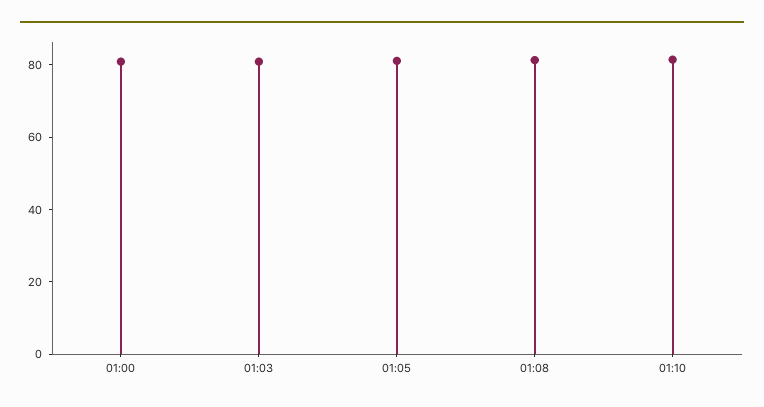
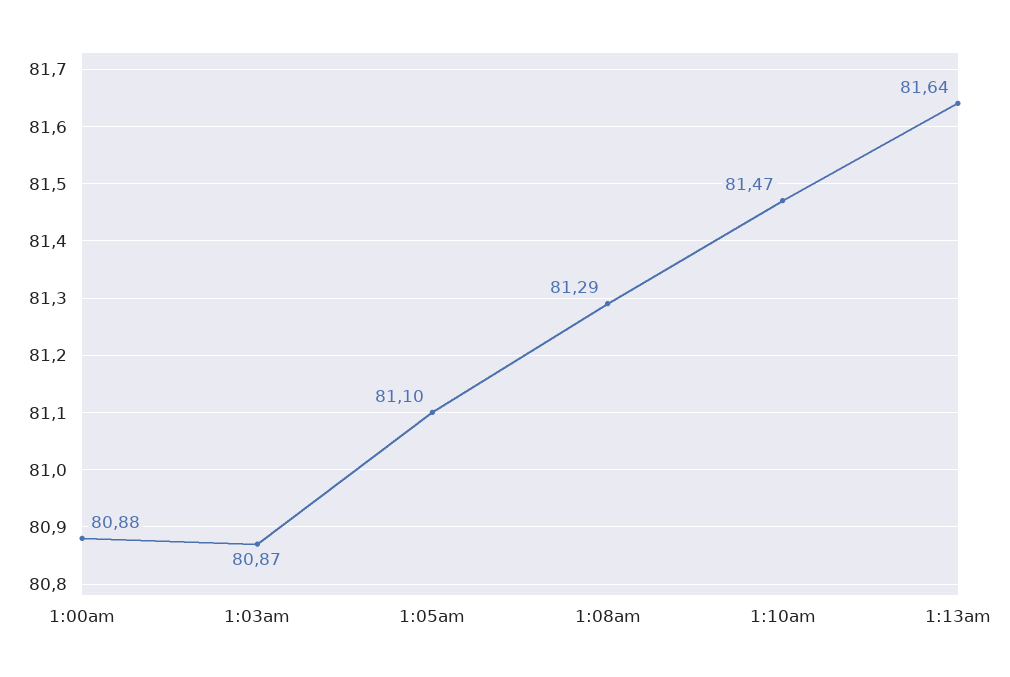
1:13am: none -> 81.64

